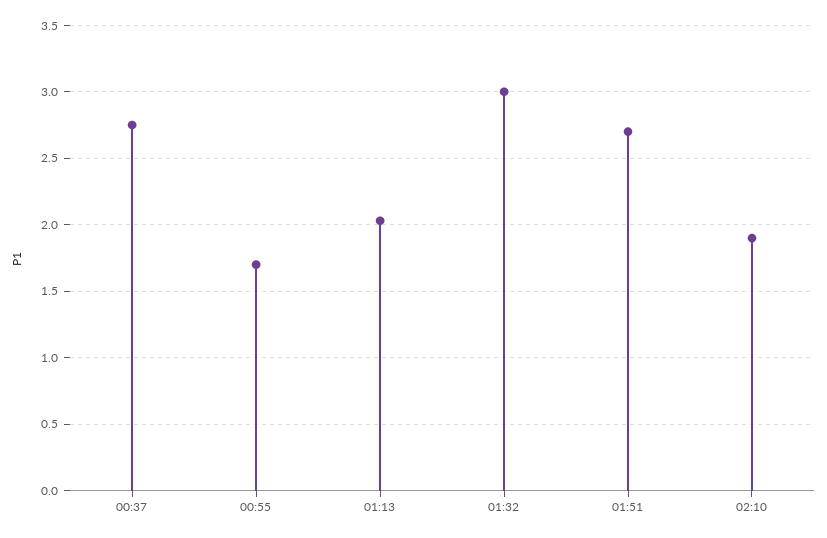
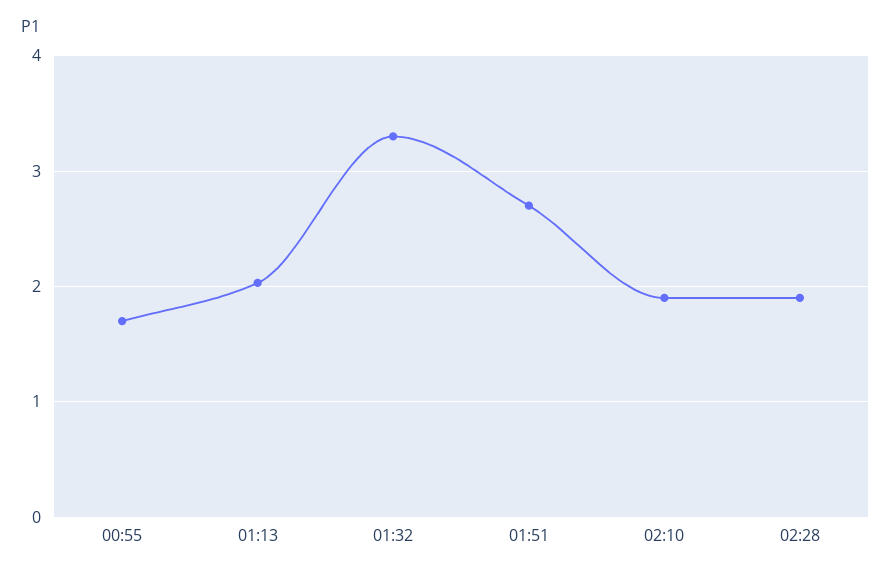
00:37: 2.75 -> none
01:32: 3 -> 3.3
02:28: none -> 1.9

